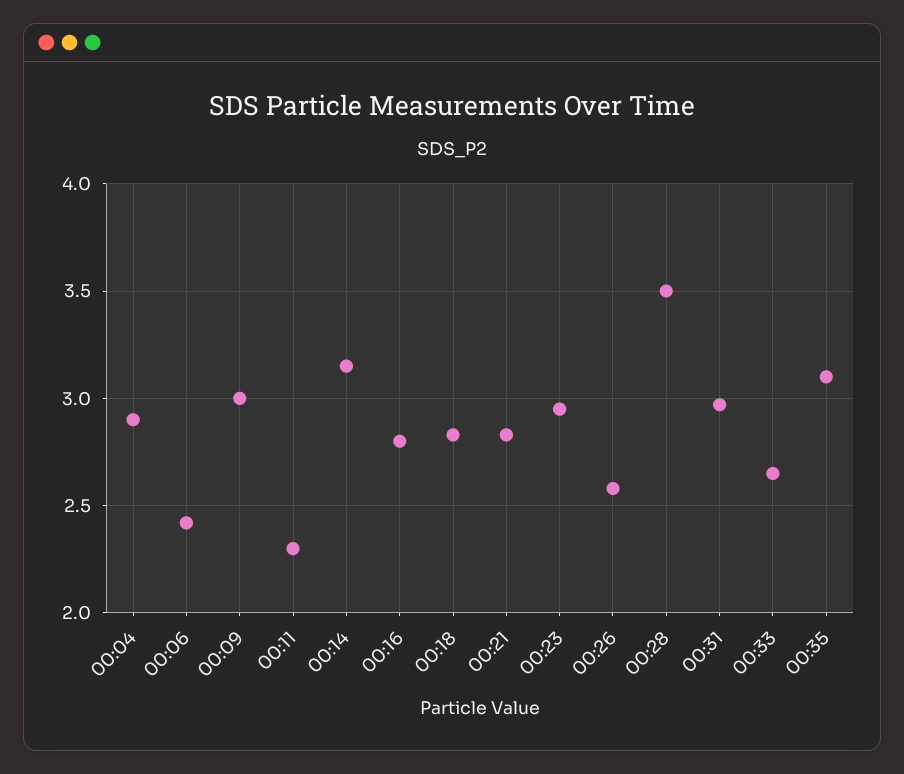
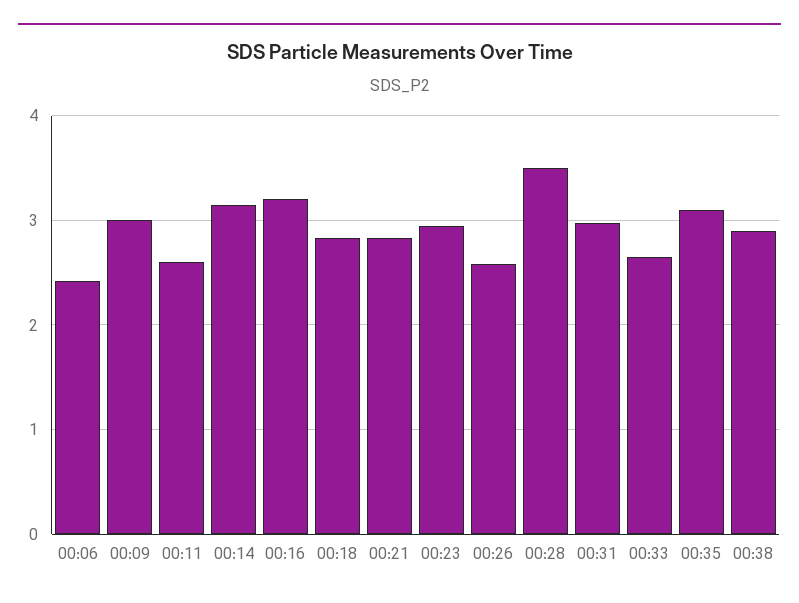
00:04: 2.9 -> none
00:11: 2.3 -> 2.6
00:16: 2.8 -> 3.2
00:38: none -> 2.9

